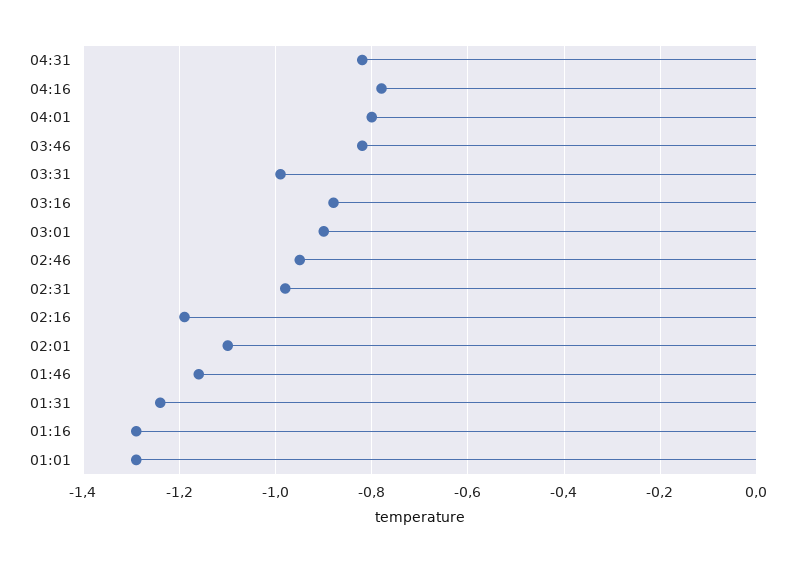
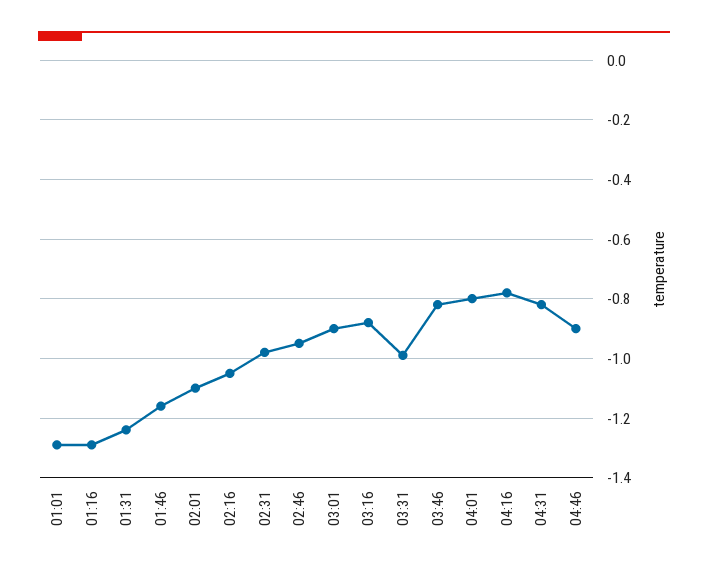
02:16: -1.2 -> -1.05
04:46: none -> -0.9

